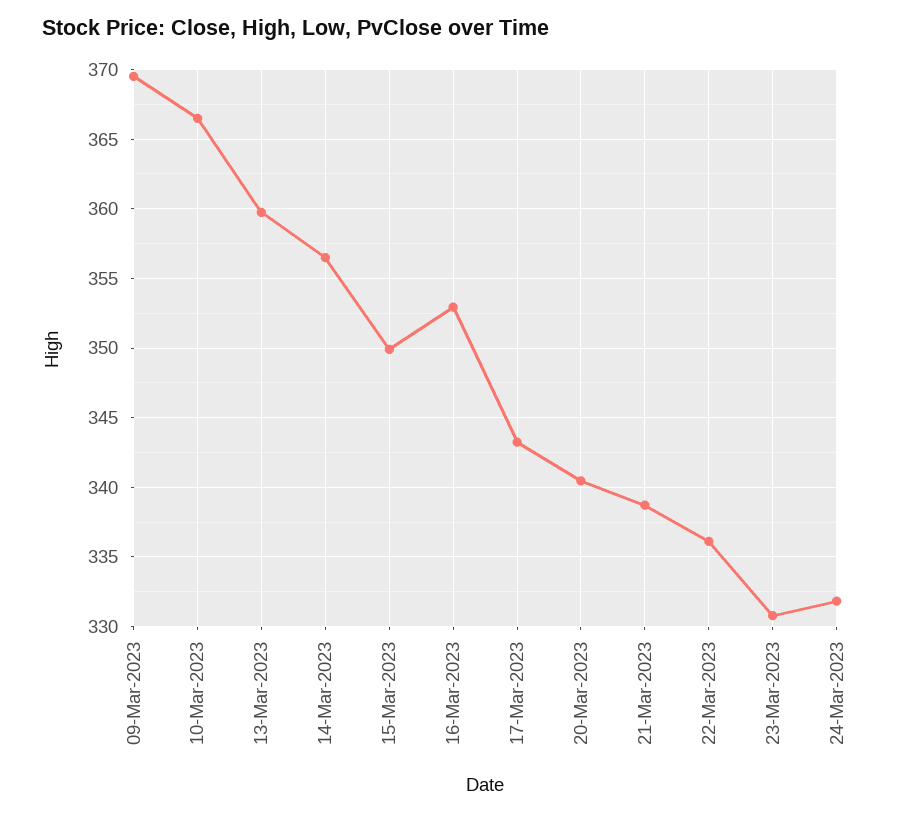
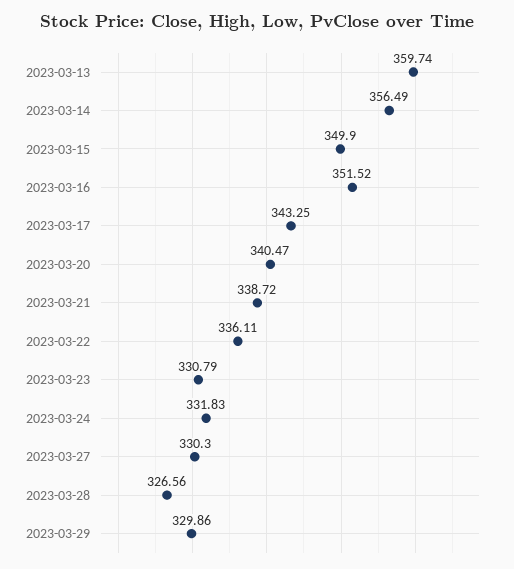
09-Mar-2023: 369.5 -> none
10-Mar-2023: 366.5 -> none
16-Mar-2023: 353 -> 351.52
2023-03-27: none -> 330.3
2023-03-28: none -> 326.56
2023-03-29: none -> 329.86

